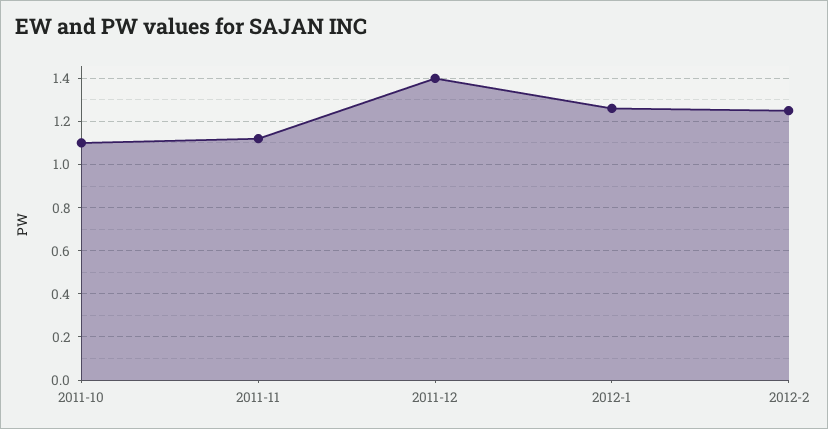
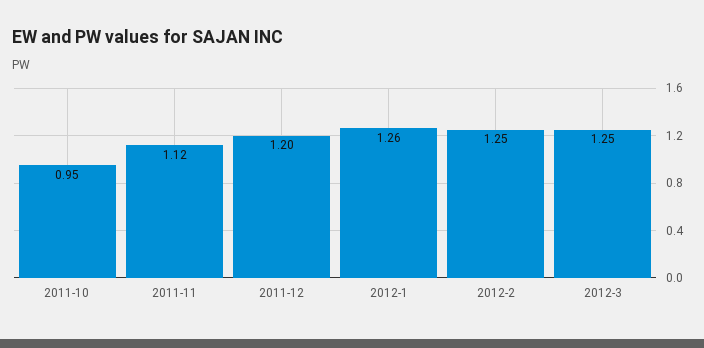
2011-10: 1.1 -> 0.95
2011-12: 1.4 -> 1.2
2012-3: none -> 1.25

